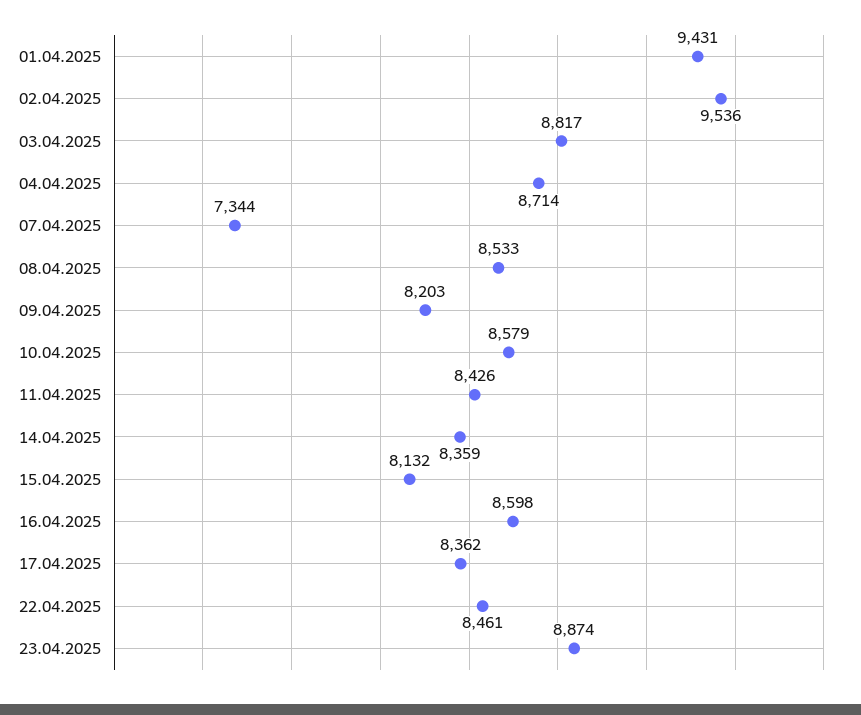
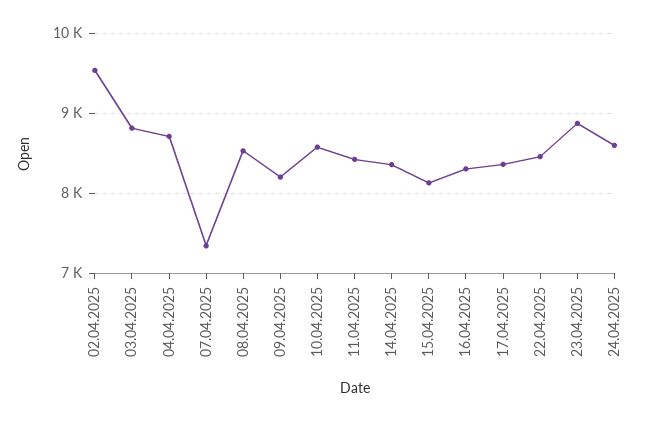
01.04.2025: 9431 -> none
16.04.2025: 8598 -> 8300
24.04.2025: none -> 8600

